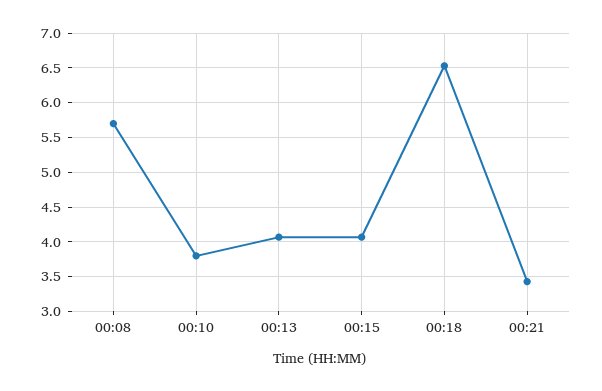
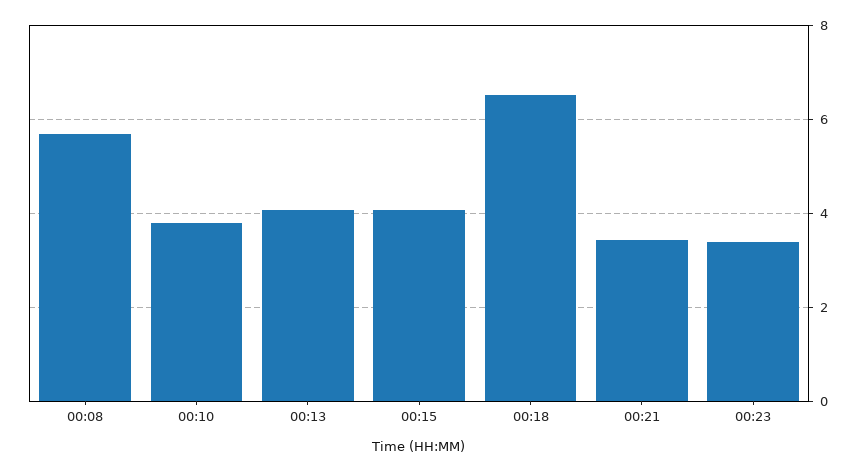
00:23: none -> 3.4

